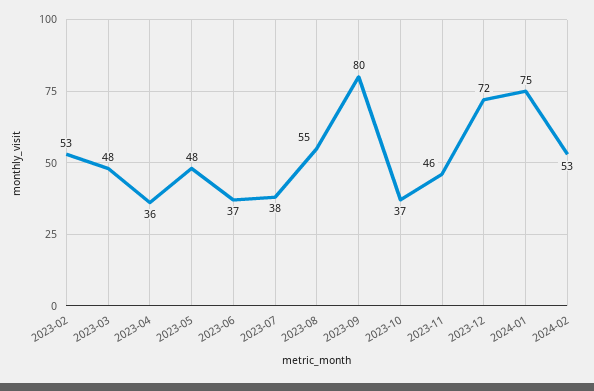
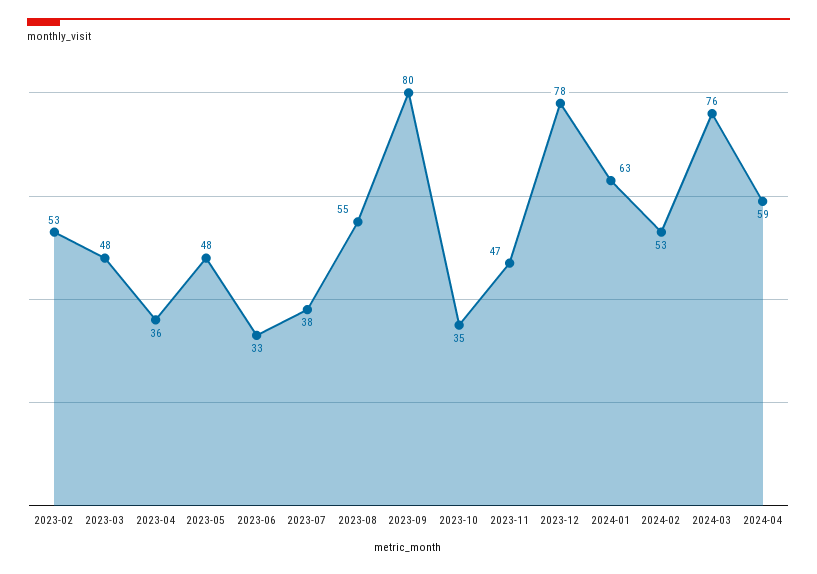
2023-06: 37 -> 33
2023-10: 37 -> 35
2023-11: 46 -> 47
2023-12: 72 -> 78
2024-01: 75 -> 63
2024-03: none -> 76
2024-04: none -> 59

